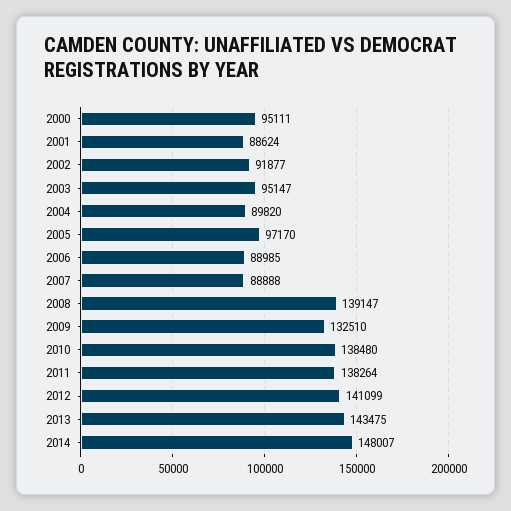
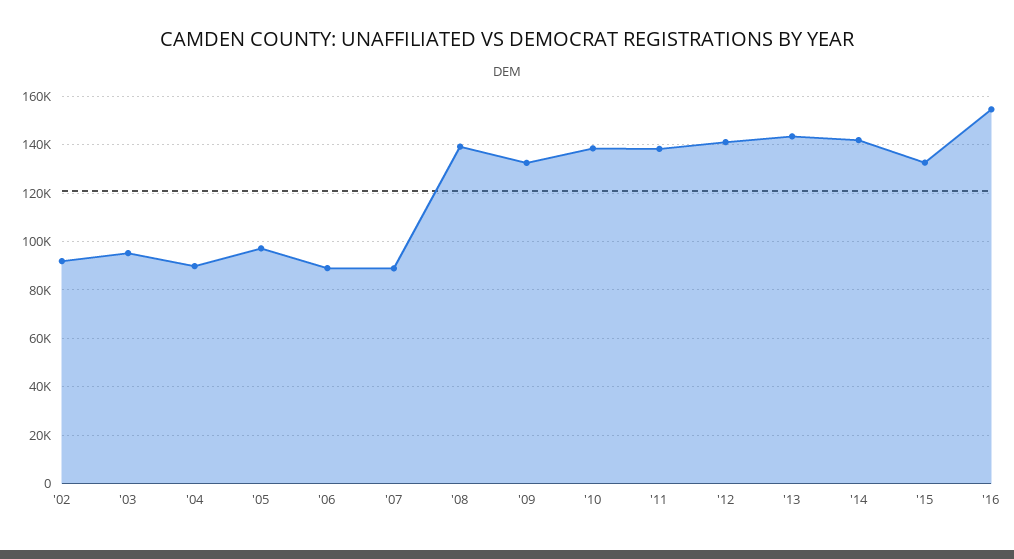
2000: 95111 -> none
2001: 88624 -> none
2014: 148007 -> 142500
'15: none -> 132500
'16: none -> 155000

